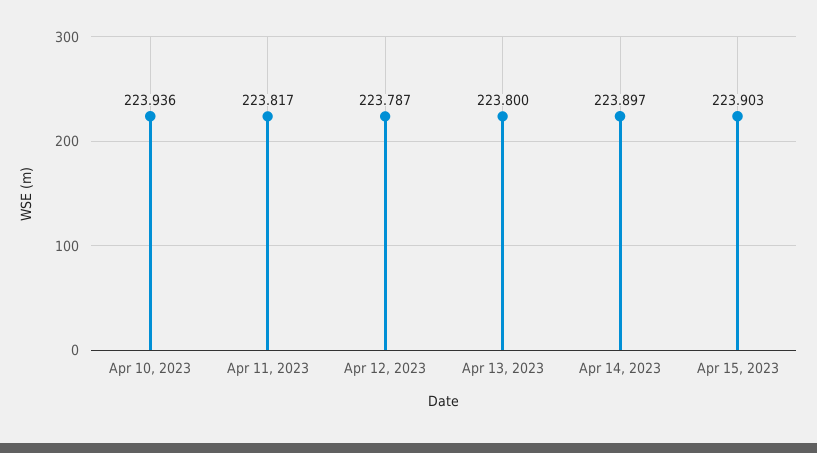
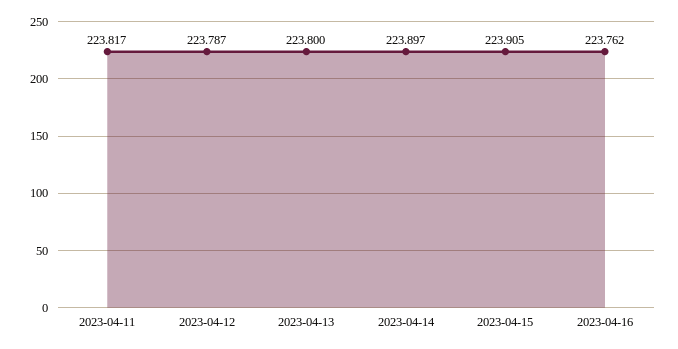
Apr 10, 2023: 223.936 -> none
Apr 15, 2023: 223.903 -> 223.905
2023-04-16: none -> 223.762

